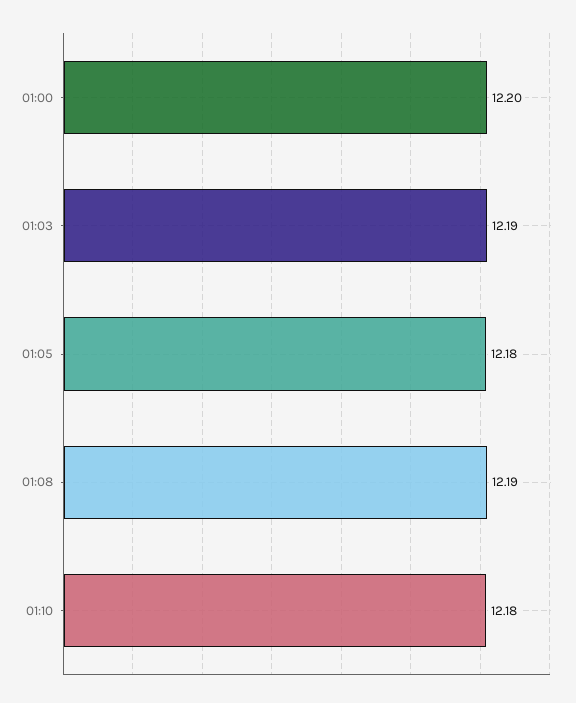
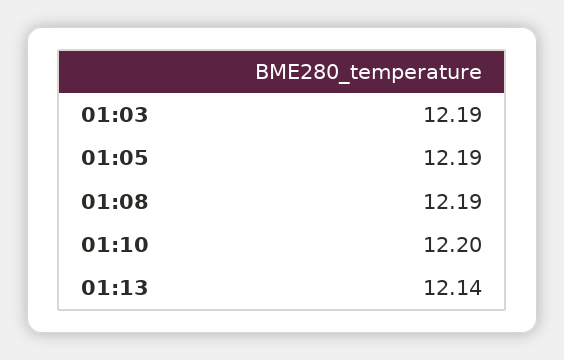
01:00: 12.2 -> none
01:05: 12.18 -> 12.19
01:10: 12.18 -> 12.2
01:13: none -> 12.14

